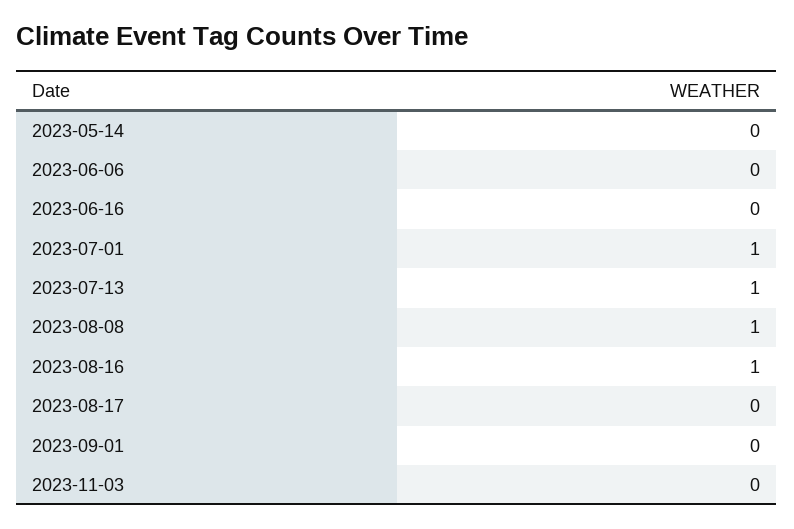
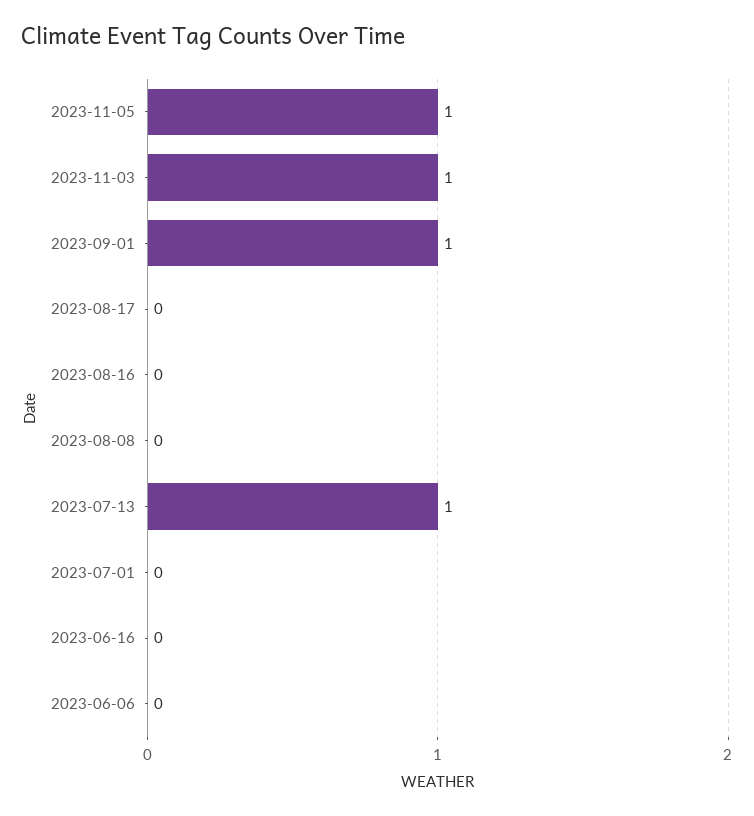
2023-05-14: 0 -> none
2023-07-01: 1 -> 0
2023-08-08: 1 -> 0
2023-08-16: 1 -> 0
2023-09-01: 0 -> 1
2023-11-03: 0 -> 1
2023-11-05: none -> 1

